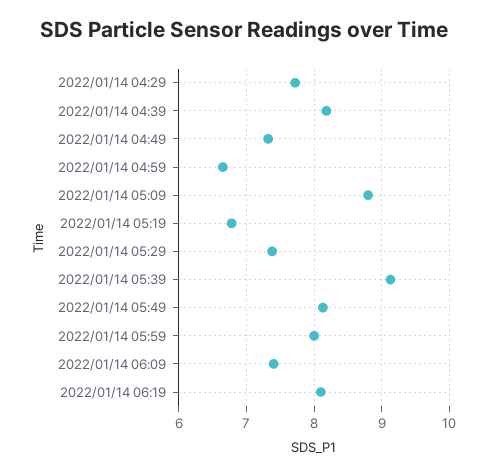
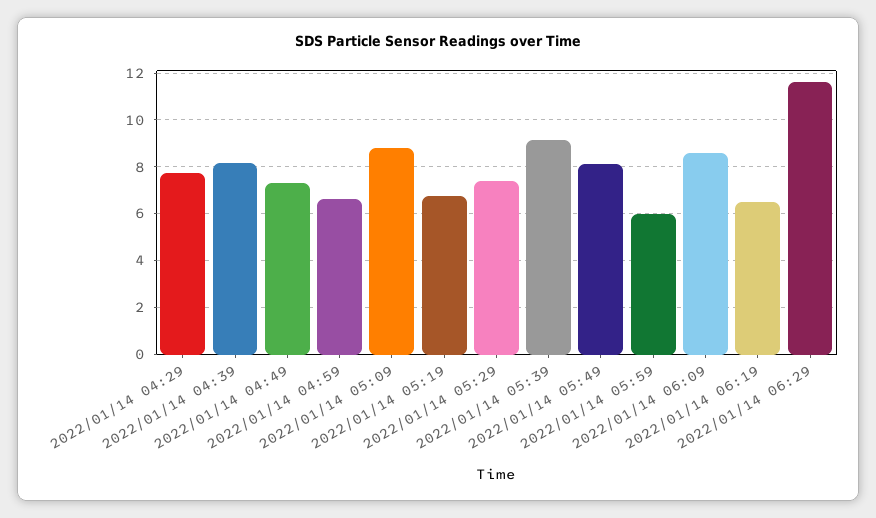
2022/01/14 05:59: 8 -> 6
2022/01/14 06:09: 7.4 -> 8.5
2022/01/14 06:19: 8.1 -> 6.5
2022/01/14 06:29: none -> 11.5

